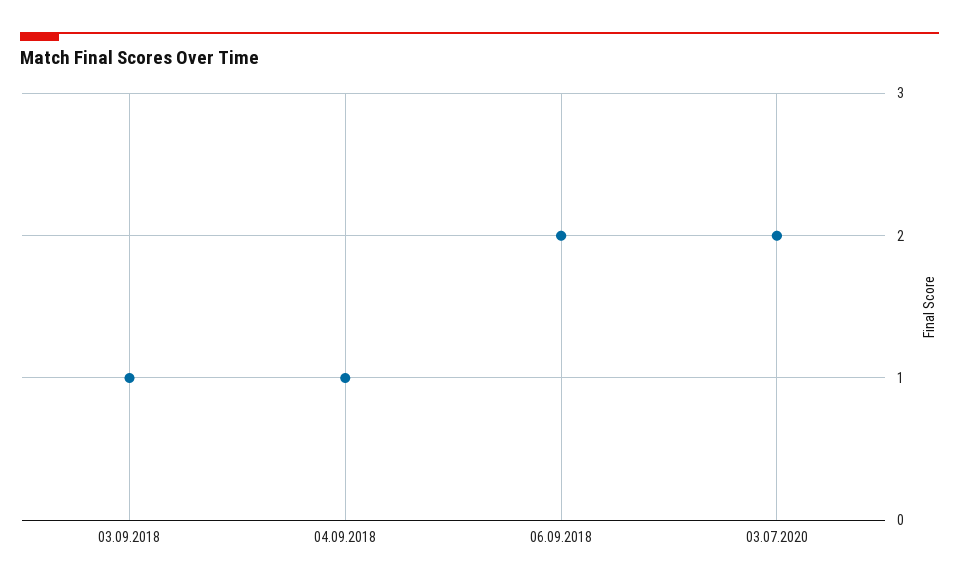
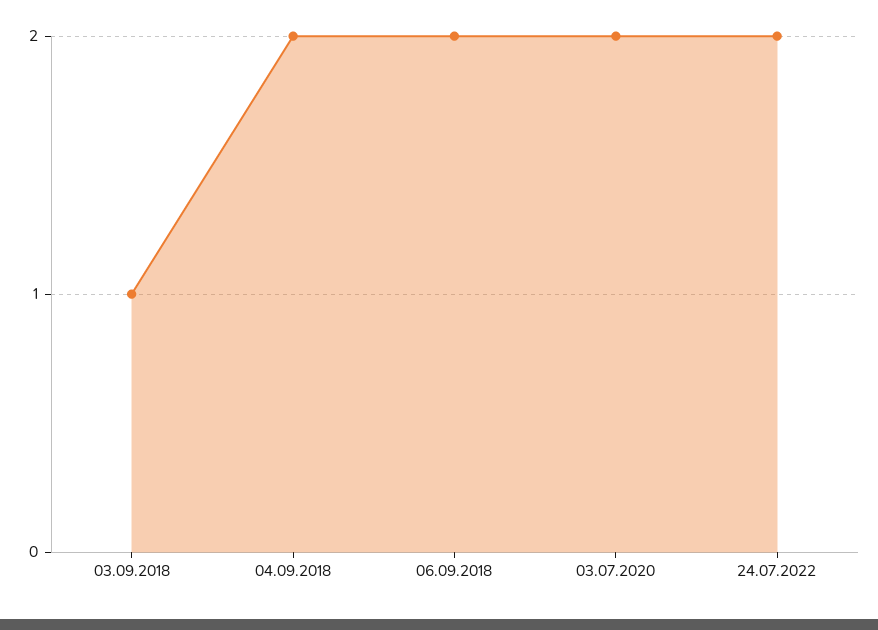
04.09.2018: 1 -> 2
24.07.2022: none -> 2

